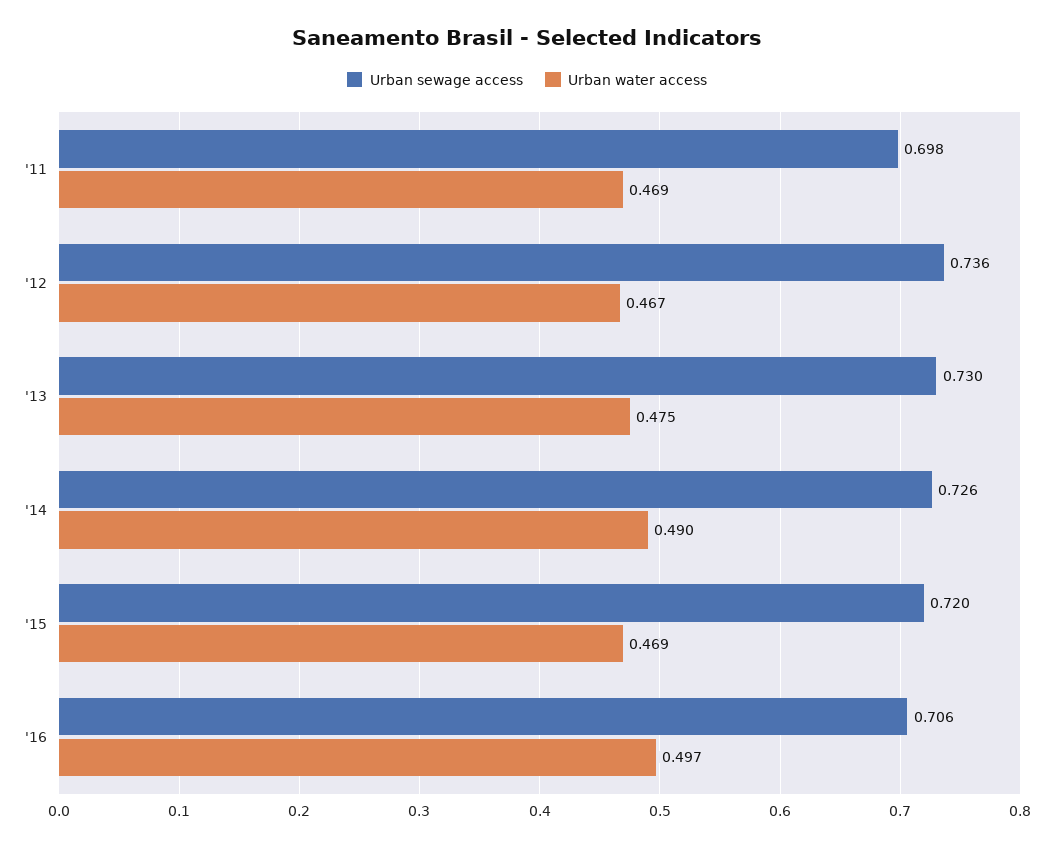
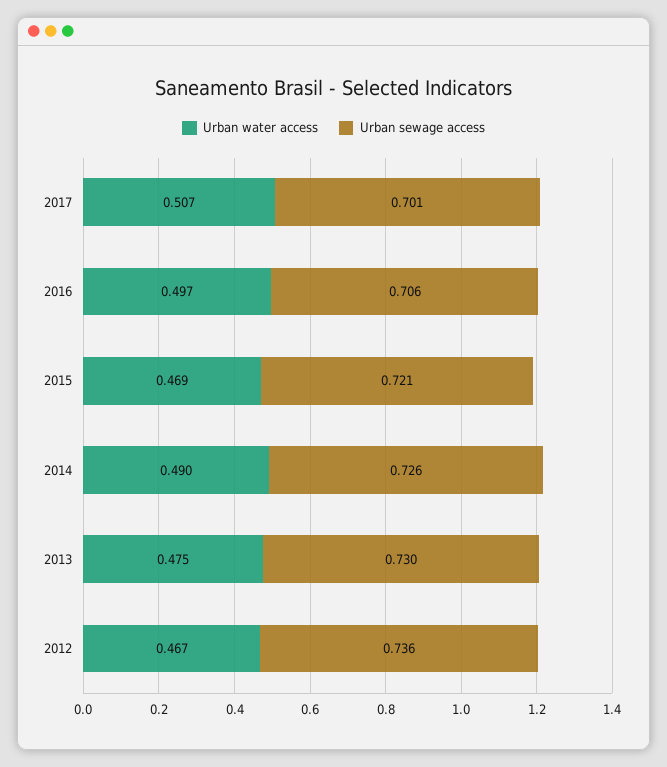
Urban sewage access, '11: 0.698 -> none
Urban water access, '11: 0.469 -> none
Urban sewage access, '15: 0.72 -> 0.721
Urban water access, 2017: none -> 0.507
Urban sewage access, 2017: none -> 0.701

